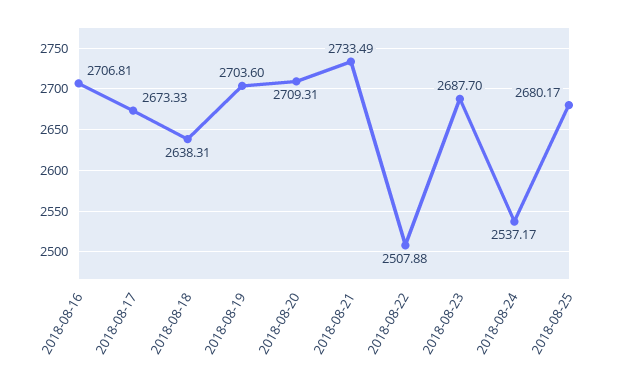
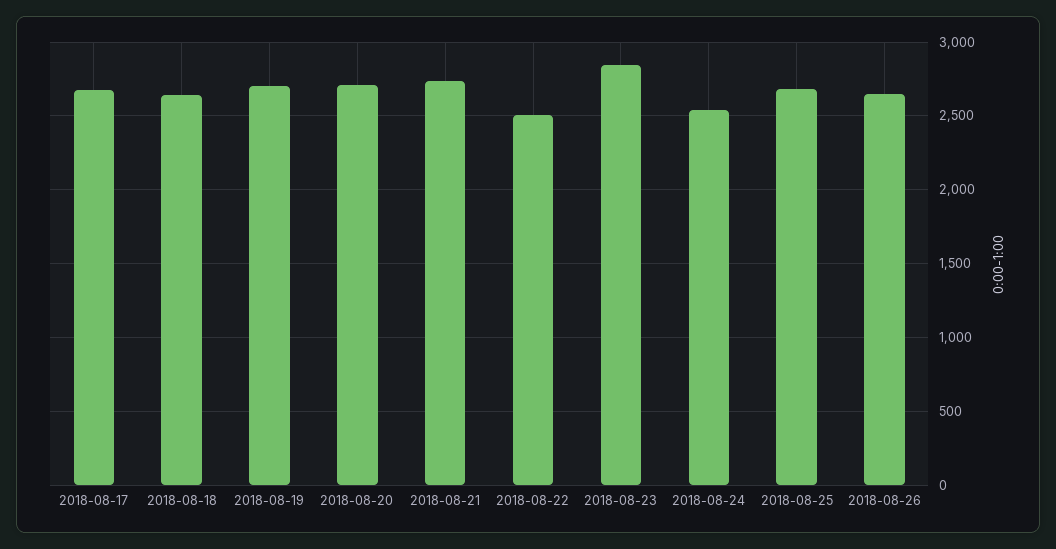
2018-08-16: 2706.81 -> none
2018-08-23: 2687.7 -> 2850
2018-08-26: none -> 2650

